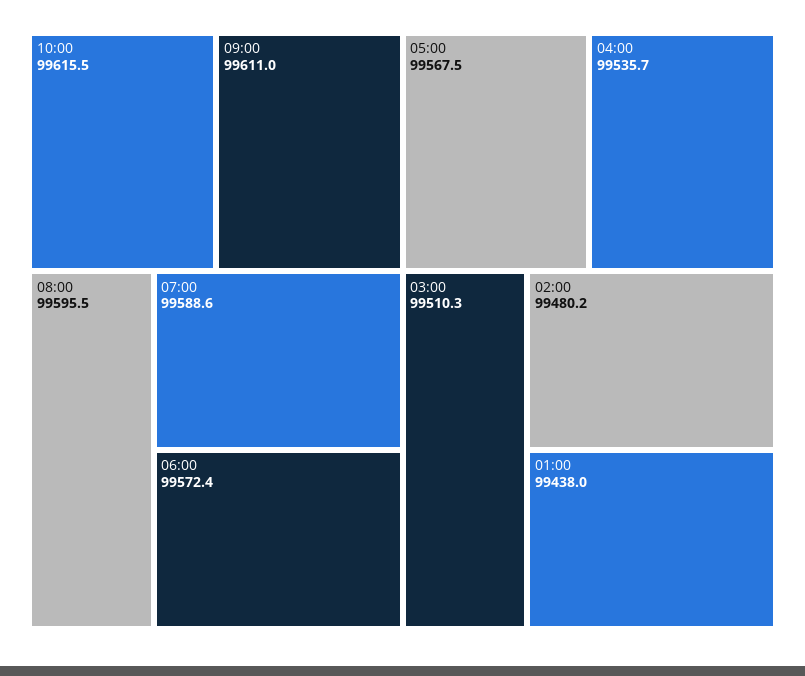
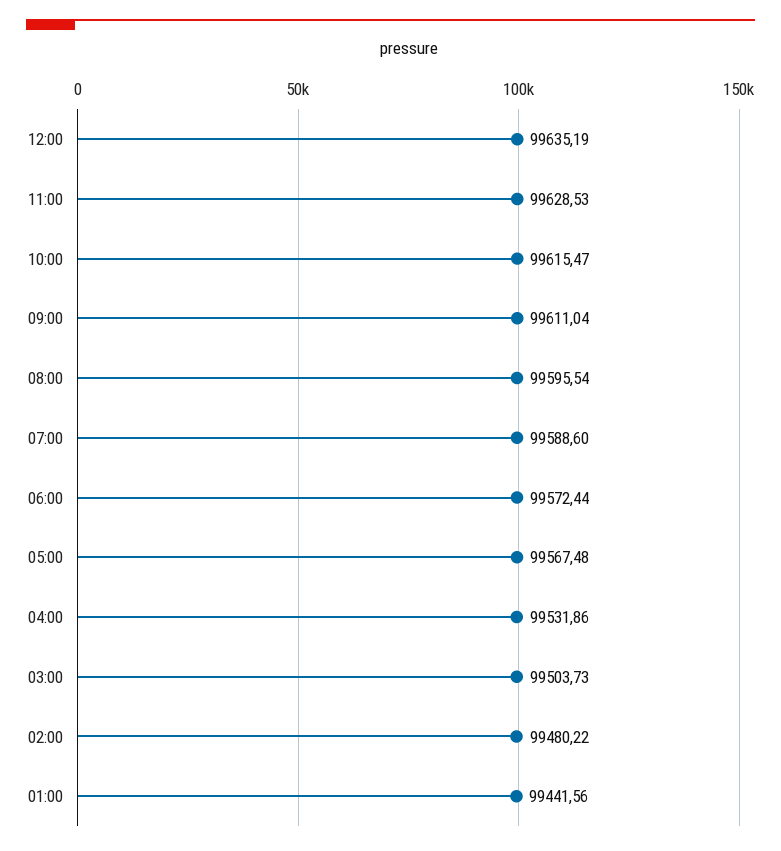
04:00: 99535.7 -> 99531.86
03:00: 99510.3 -> 99503.73
01:00: 99438 -> 99441.56
12:00: none -> 99635.19
11:00: none -> 99628.53

